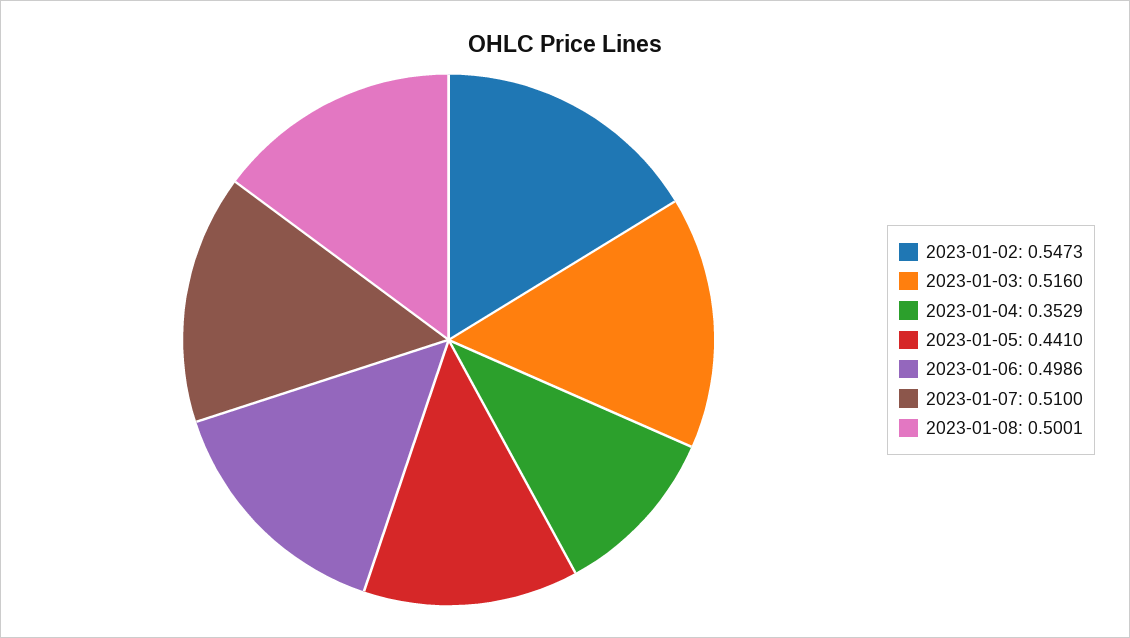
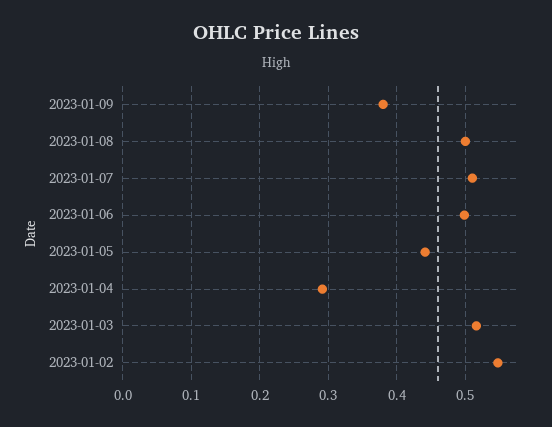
2023-01-04: 0.3529 -> 0.29
2023-01-09: none -> 0.38

